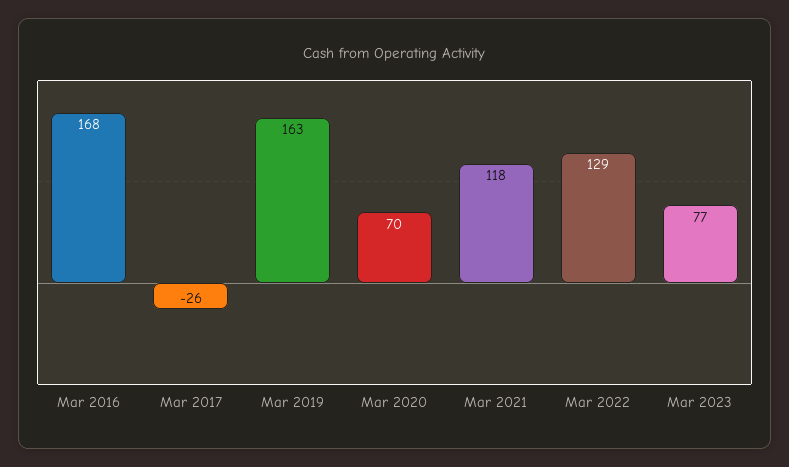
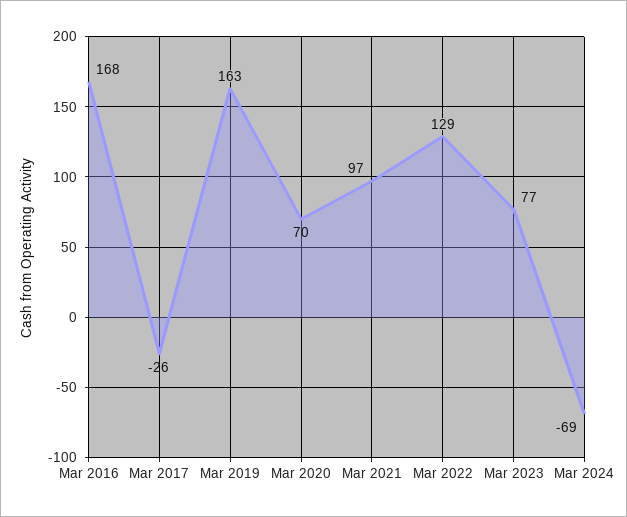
Mar 2021: 118 -> 97
Mar 2024: none -> -69

